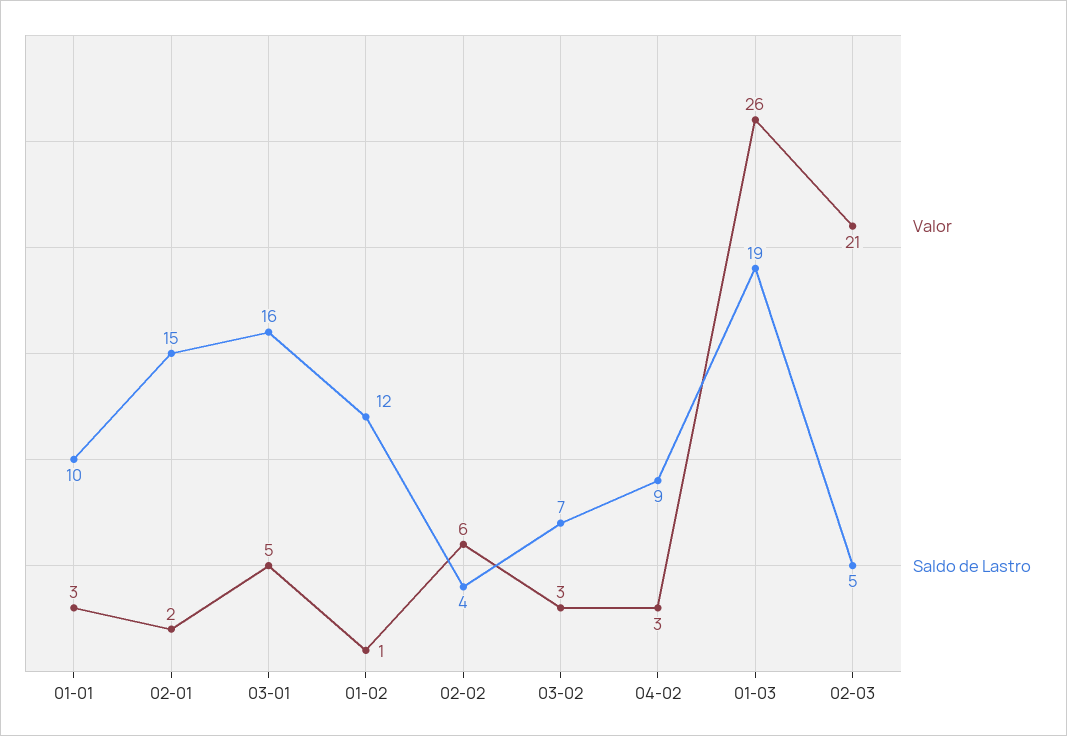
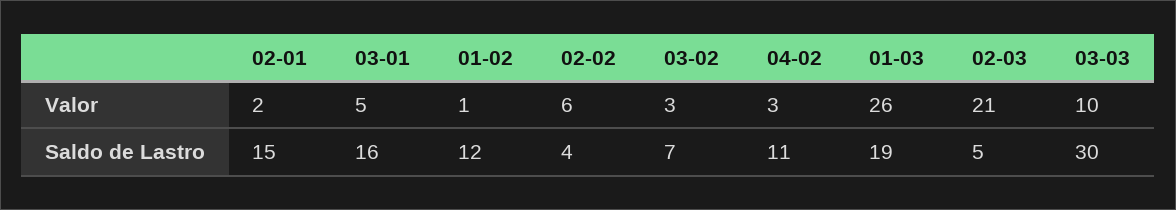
Valor, 01-01: 3 -> none
Saldo de Lastro, 01-01: 10 -> none
Saldo de Lastro, 04-02: 9 -> 11
Valor, 03-03: none -> 10
Saldo de Lastro, 03-03: none -> 30

